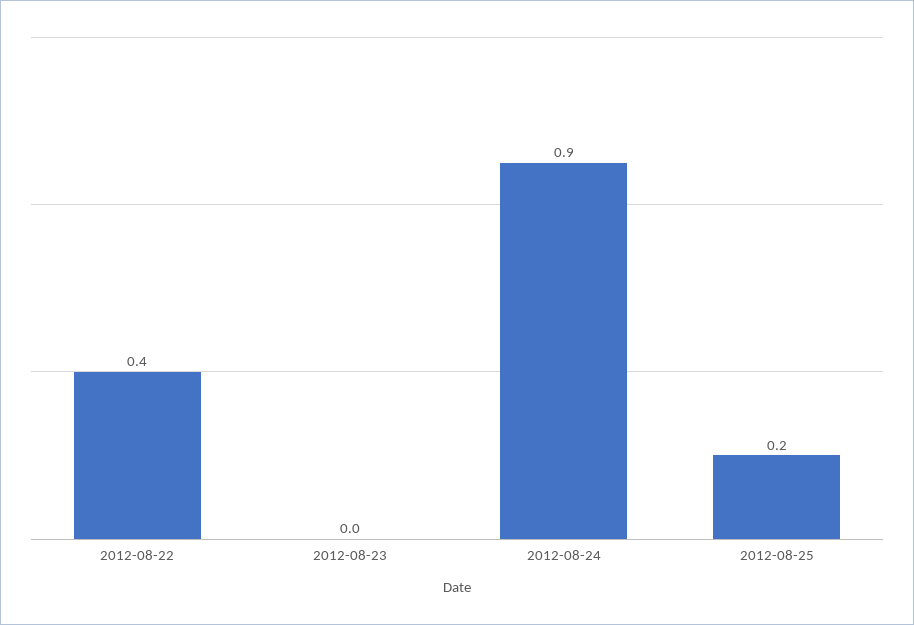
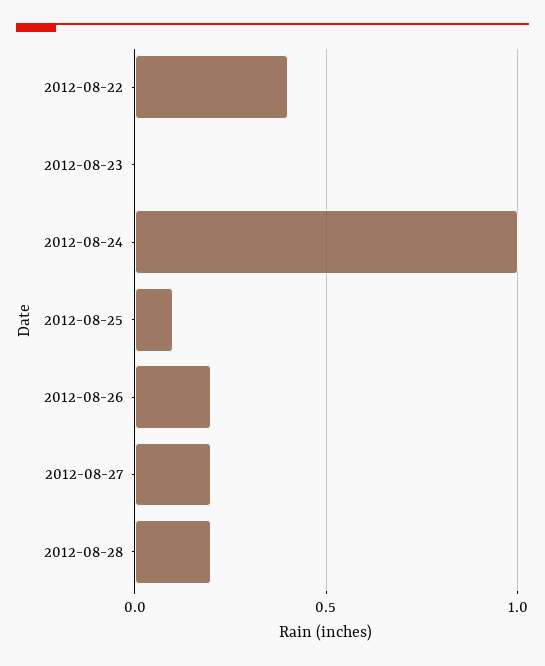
2012-08-24: 0.9 -> 1
2012-08-25: 0.2 -> 0.1
2012-08-26: none -> 0.2
2012-08-27: none -> 0.2
2012-08-28: none -> 0.2

